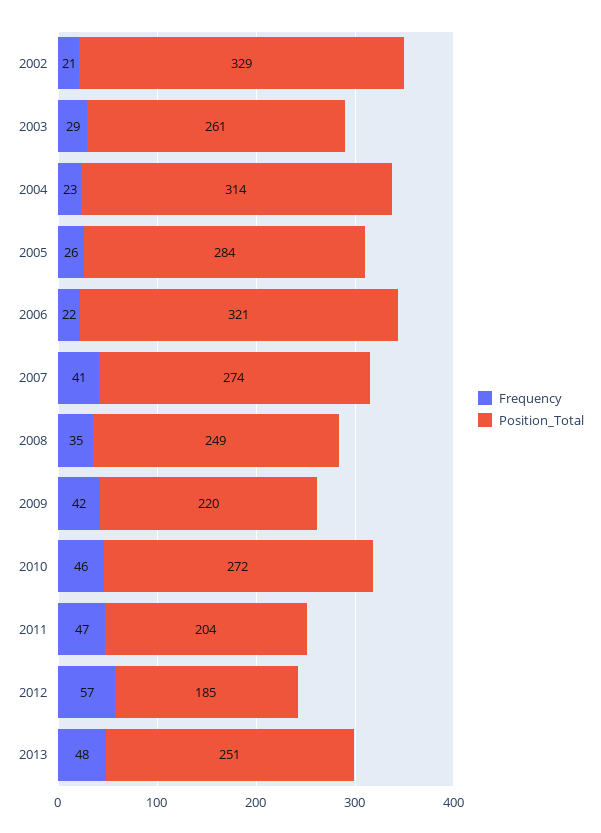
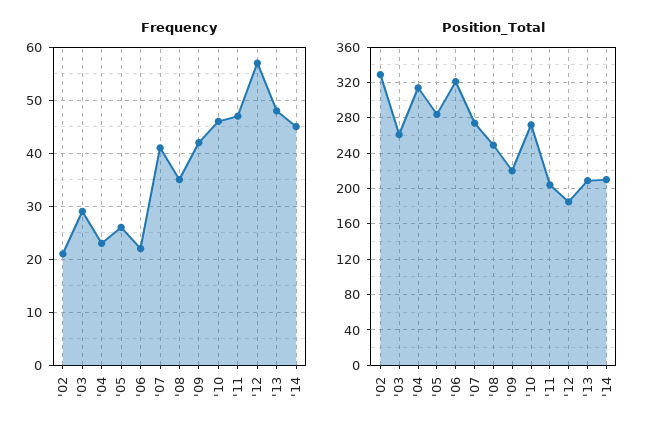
Position_Total, 2013: 251 -> 210
Frequency, '14: none -> 45
Position_Total, '14: none -> 210

